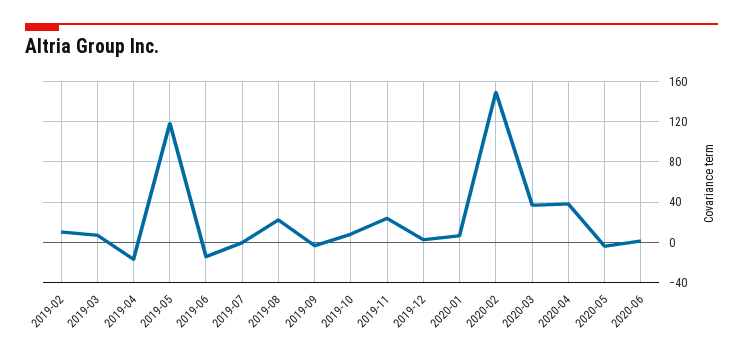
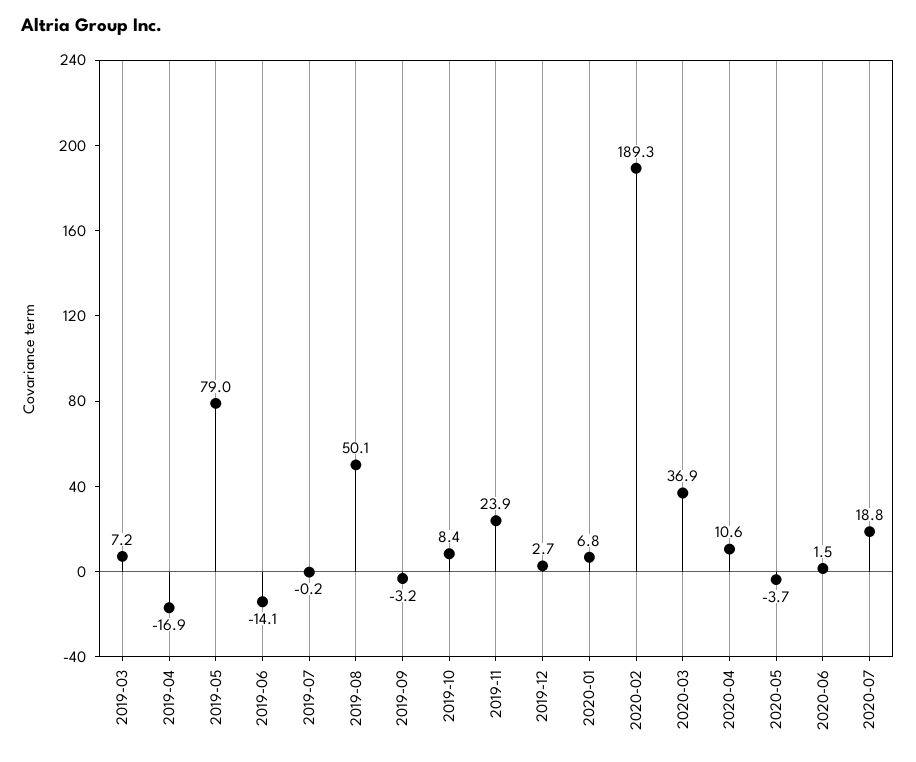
2019-02: 10 -> none
2019-05: 120 -> 79
2019-08: 20 -> 50.1
2020-02: 150 -> 189.3
2020-04: 40 -> 10.6
2020-07: none -> 18.8

